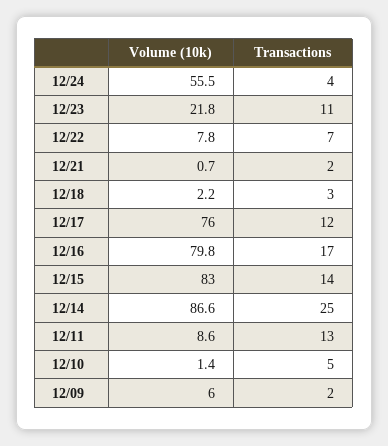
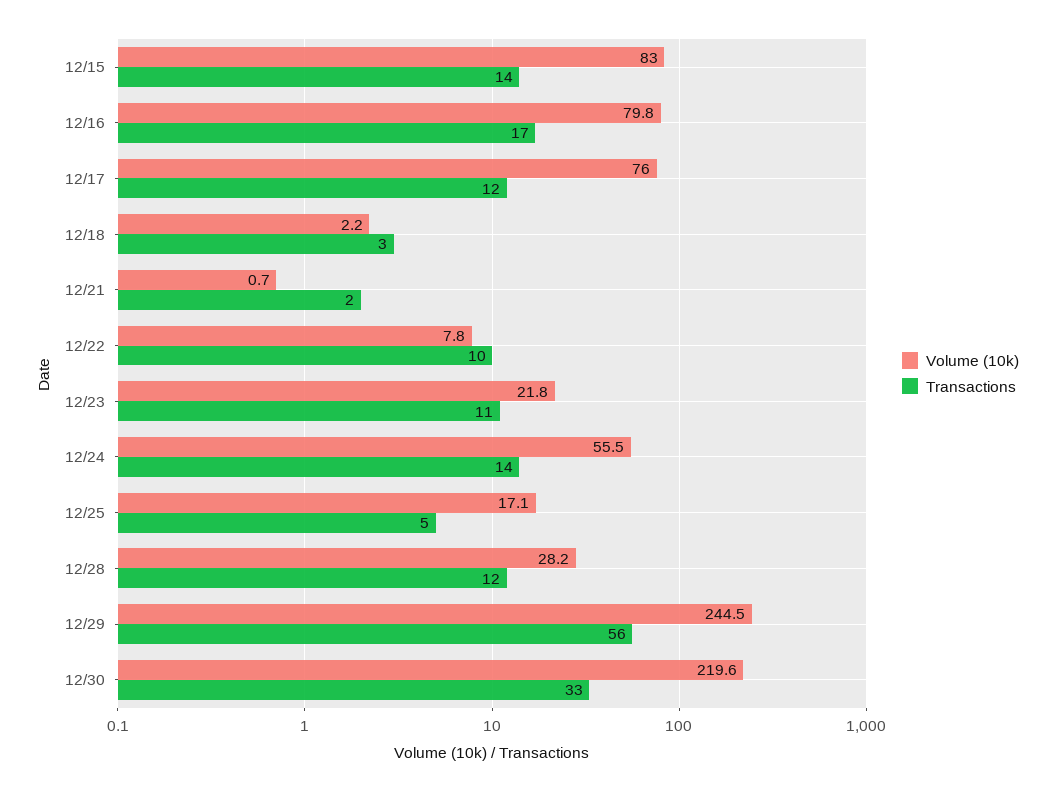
Transactions, 12/24: 4 -> 14
Transactions, 12/22: 7 -> 10
Volume (10k), 12/14: 86.6 -> none
Transactions, 12/14: 25 -> none
Volume (10k), 12/11: 8.6 -> none
Transactions, 12/11: 13 -> none
Volume (10k), 12/10: 1.4 -> none
Transactions, 12/10: 5 -> none
Volume (10k), 12/09: 6 -> none
Transactions, 12/09: 2 -> none
Volume (10k), 12/25: none -> 17.1
Transactions, 12/25: none -> 5
Volume (10k), 12/28: none -> 28.2
Transactions, 12/28: none -> 12
Volume (10k), 12/29: none -> 244.5
Transactions, 12/29: none -> 56
Volume (10k), 12/30: none -> 219.6
Transactions, 12/30: none -> 33

